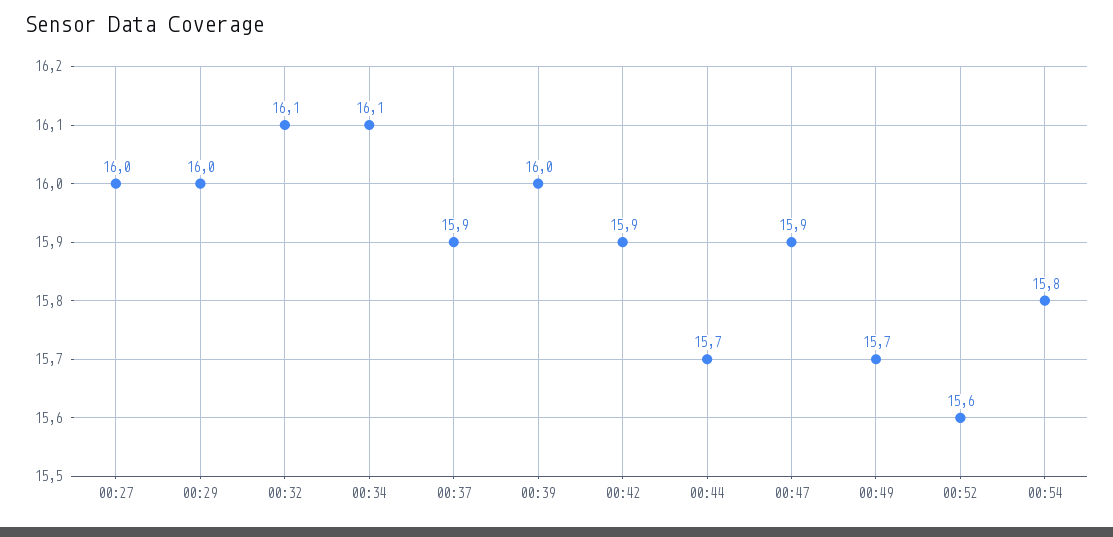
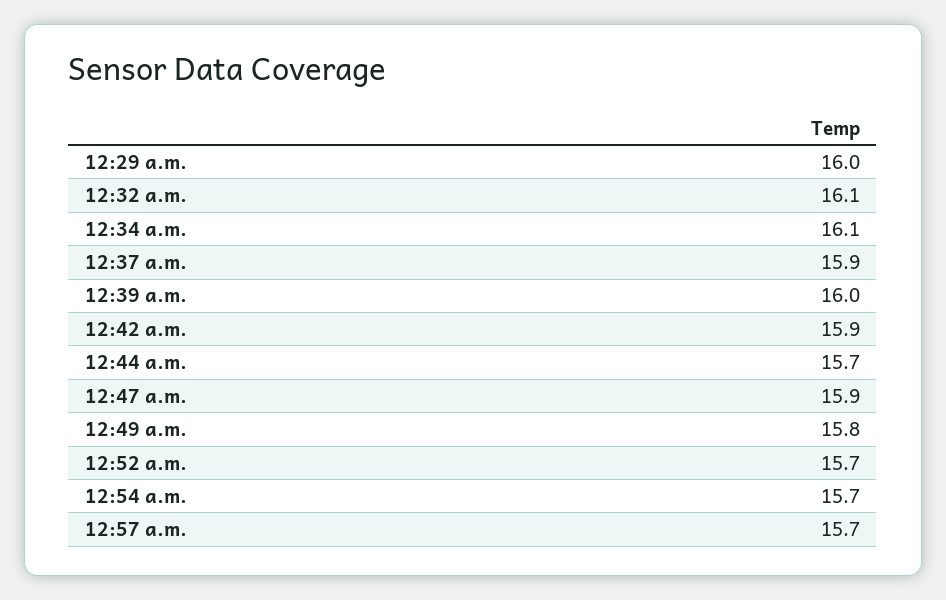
00:27: 16 -> none
00:49: 15.7 -> 15.8
00:52: 15.6 -> 15.7
00:54: 15.8 -> 15.7
12:57 a.m.: none -> 15.7

